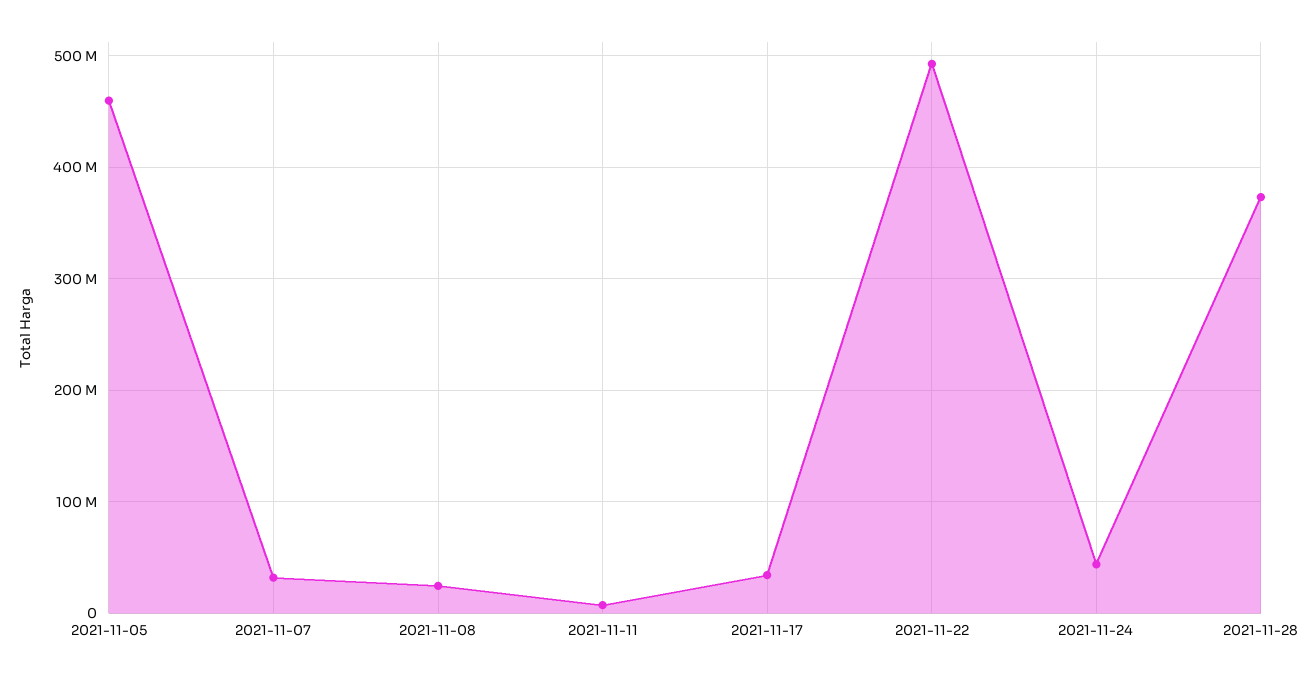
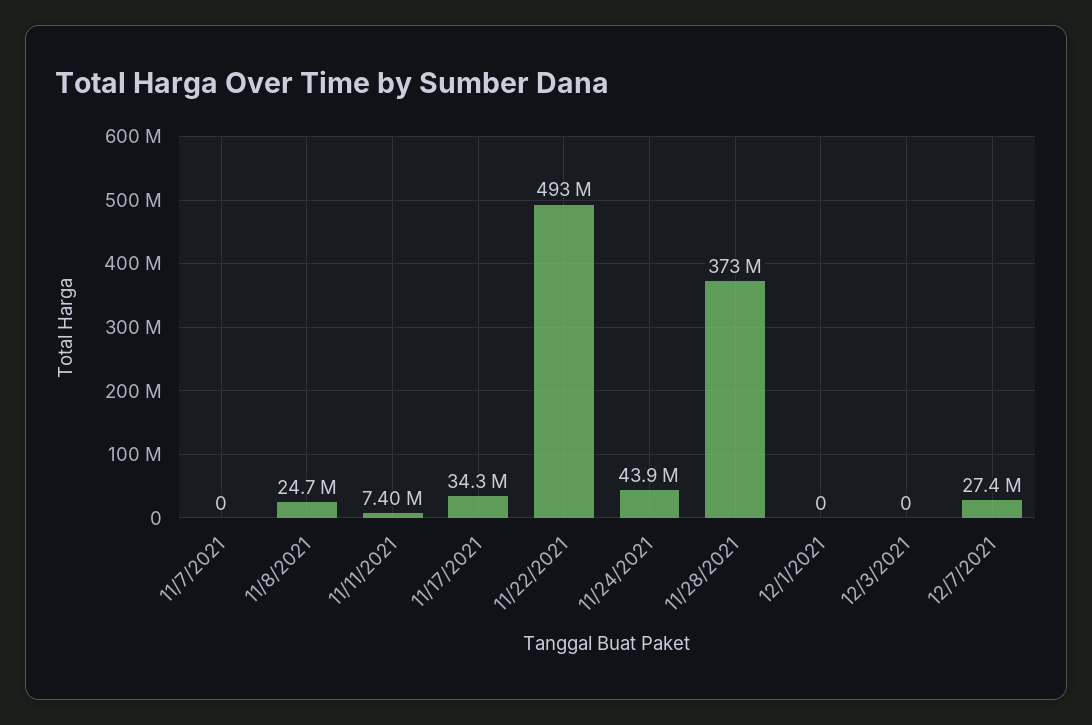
2021-11-05: 460000000 -> none
2021-11-07: 30000000 -> 0
12/1/2021: none -> 0
12/3/2021: none -> 0
12/7/2021: none -> 27400000

